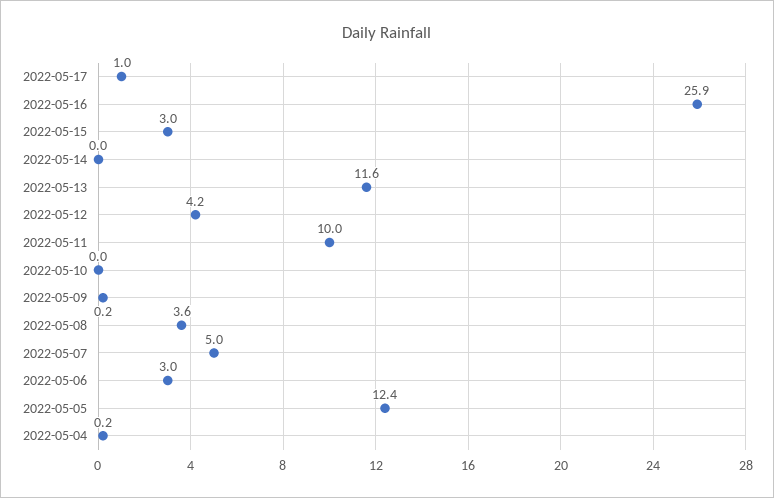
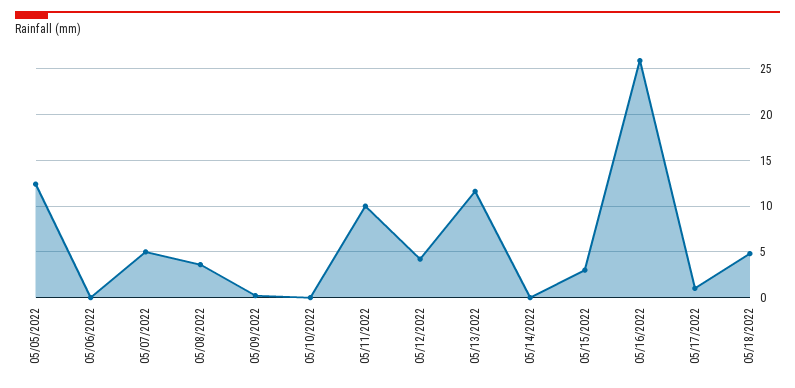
2022-05-06: 3 -> 0
2022-05-04: 0.2 -> none
05/18/2022: none -> 5

